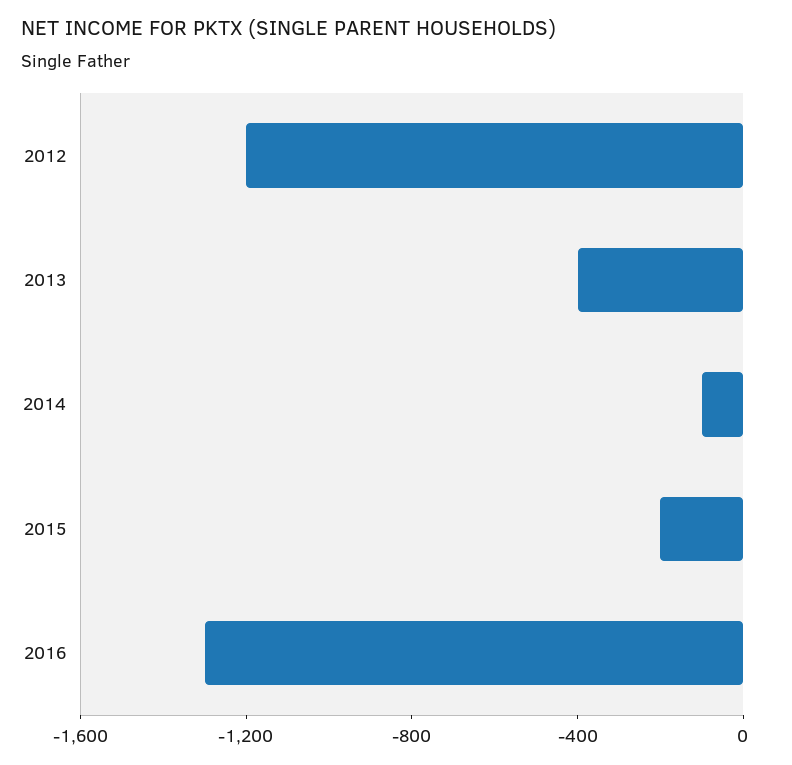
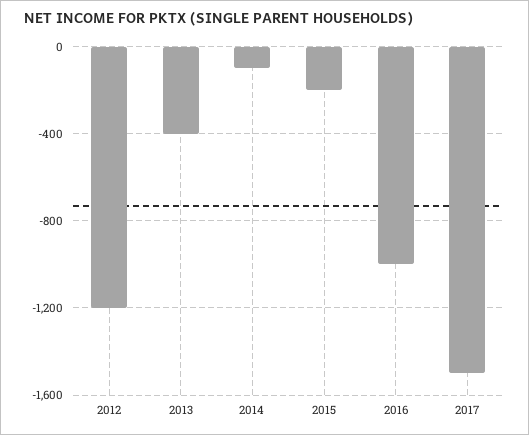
2016: -1300 -> -1000
2017: none -> -1500

